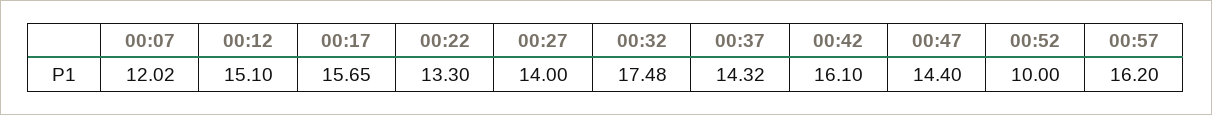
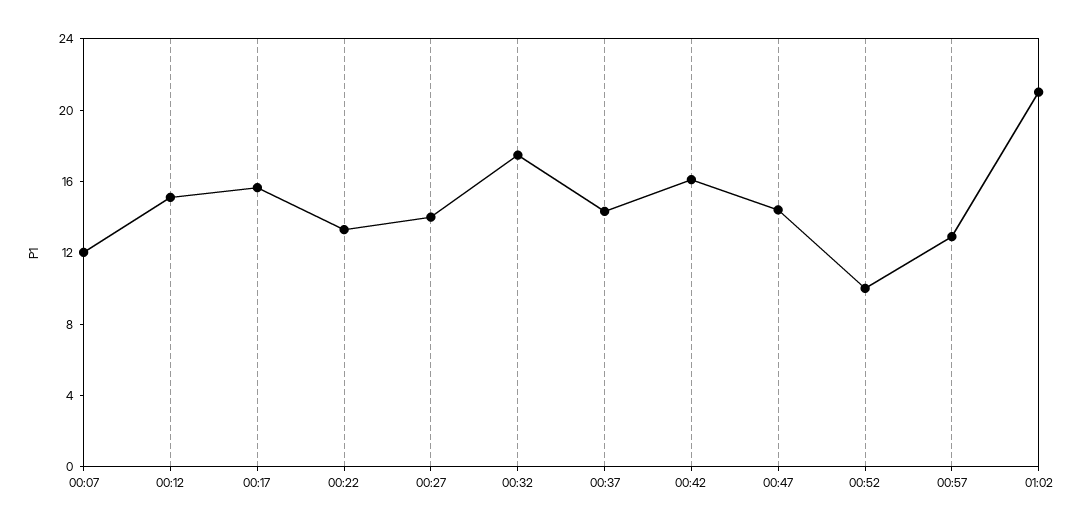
00:57: 16.2 -> 13
01:02: none -> 21

